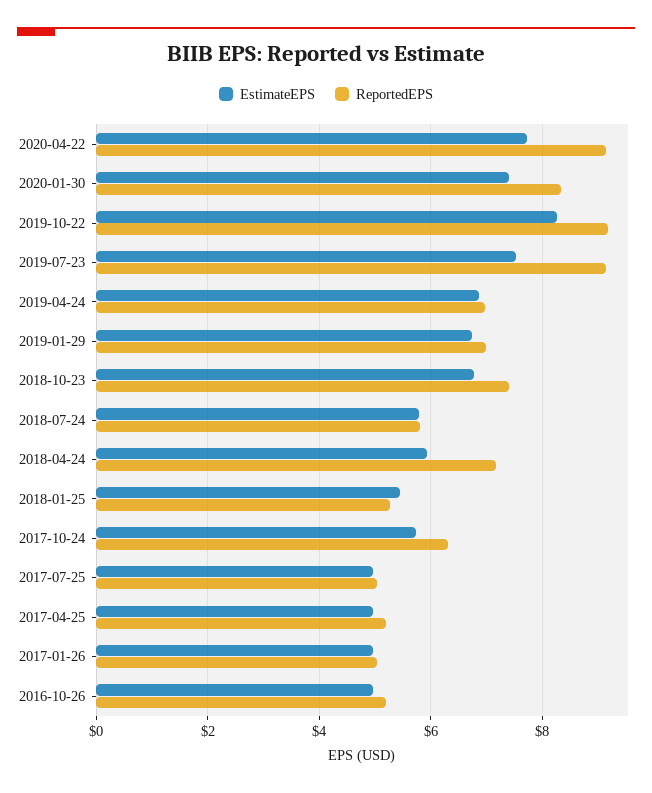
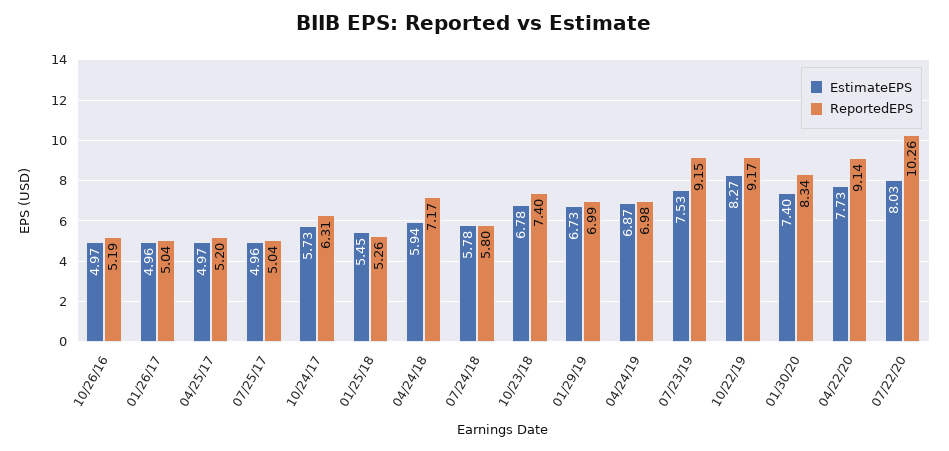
EstimateEPS, 07/22/20: none -> 8.03
ReportedEPS, 07/22/20: none -> 10.26

